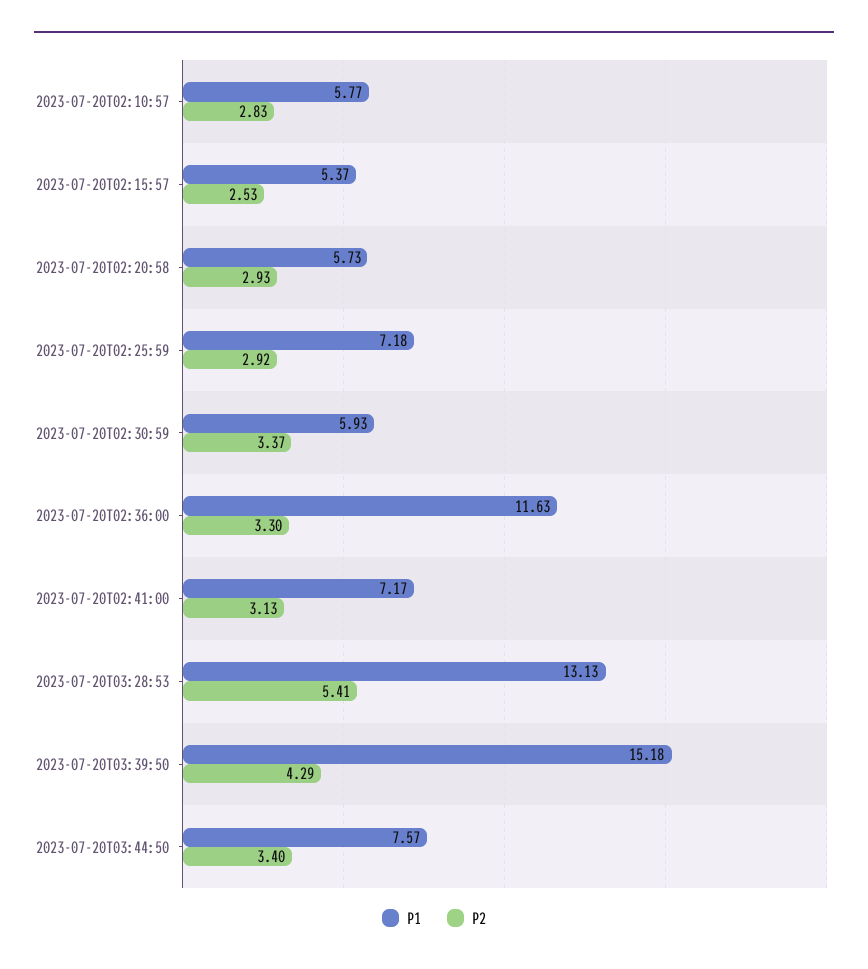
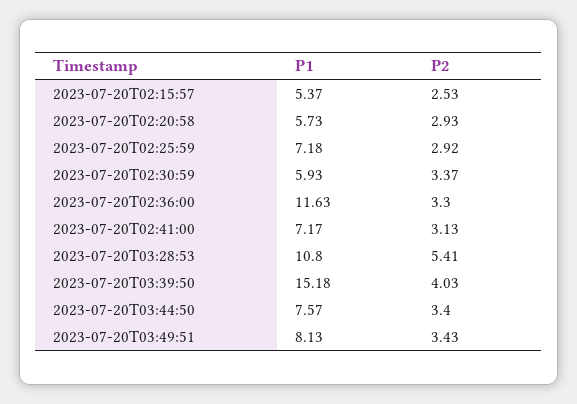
P1, 2023-07-20T02:10:57: 5.77 -> none
P2, 2023-07-20T02:10:57: 2.83 -> none
P1, 2023-07-20T03:28:53: 13.13 -> 10.8
P2, 2023-07-20T03:39:50: 4.29 -> 4.03
P1, 2023-07-20T03:49:51: none -> 8.13
P2, 2023-07-20T03:49:51: none -> 3.43

